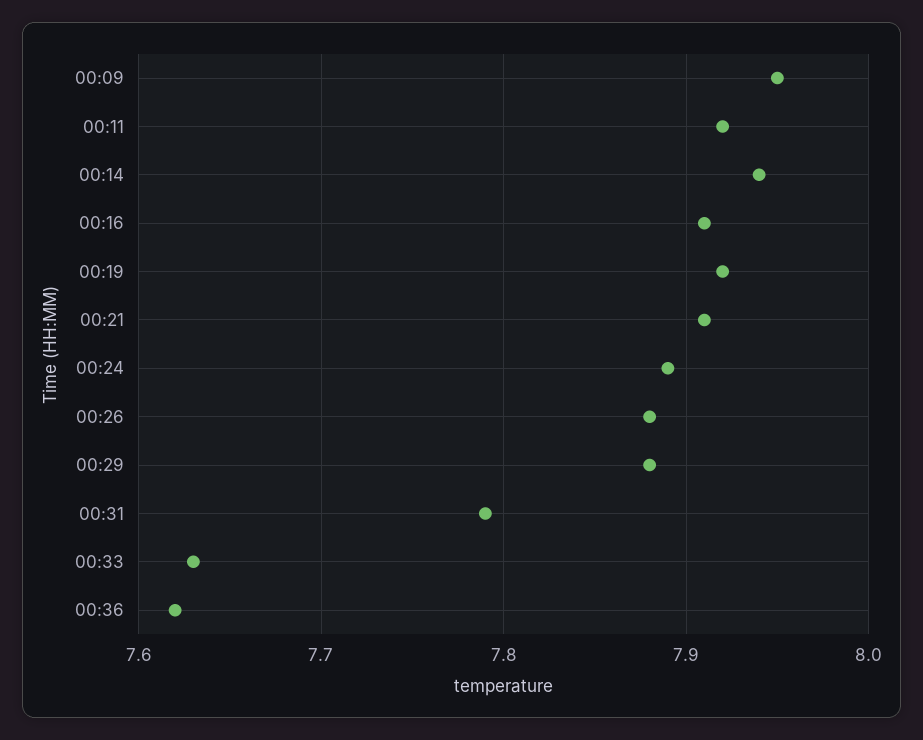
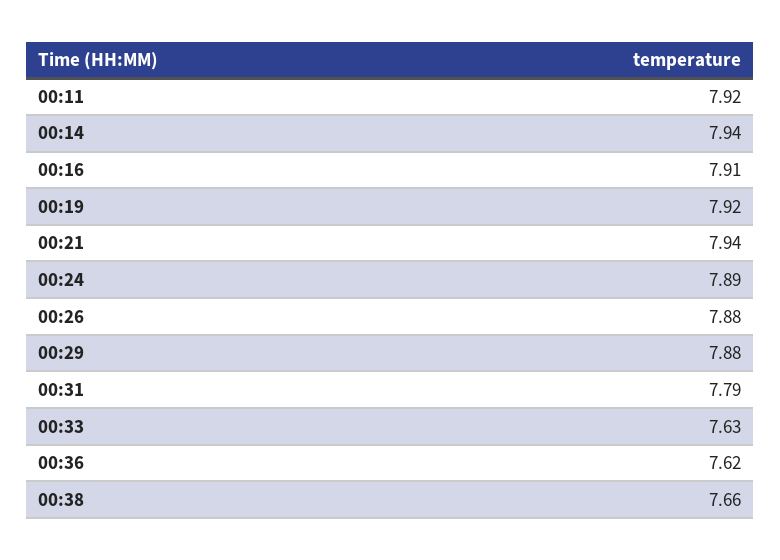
00:09: 7.95 -> none
00:21: 7.91 -> 7.94
00:38: none -> 7.66

